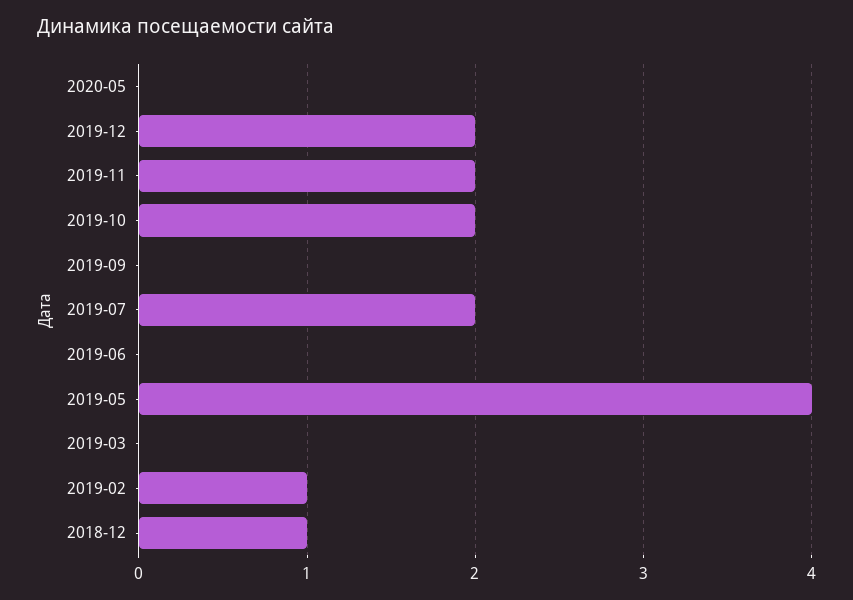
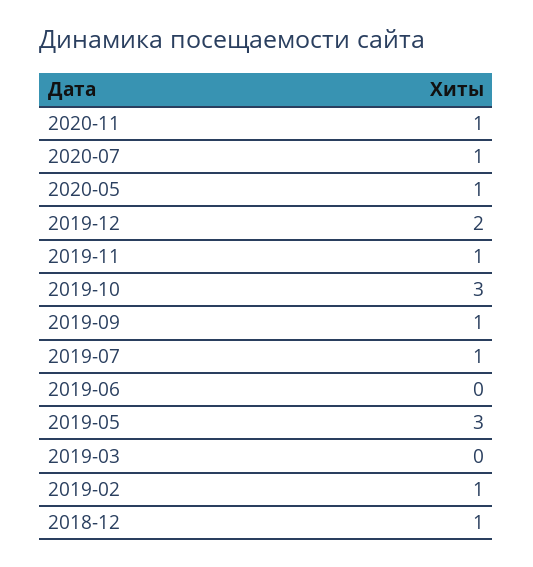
2020-05: 0 -> 1
2019-11: 2 -> 1
2019-10: 2 -> 3
2019-09: 0 -> 1
2019-07: 2 -> 1
2019-05: 4 -> 3
2020-11: none -> 1
2020-07: none -> 1

